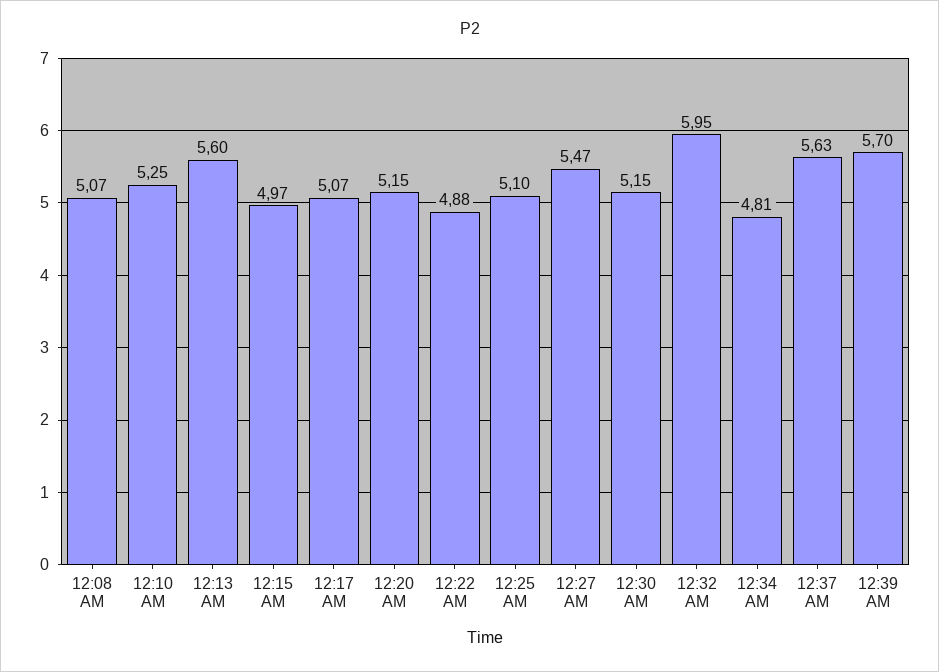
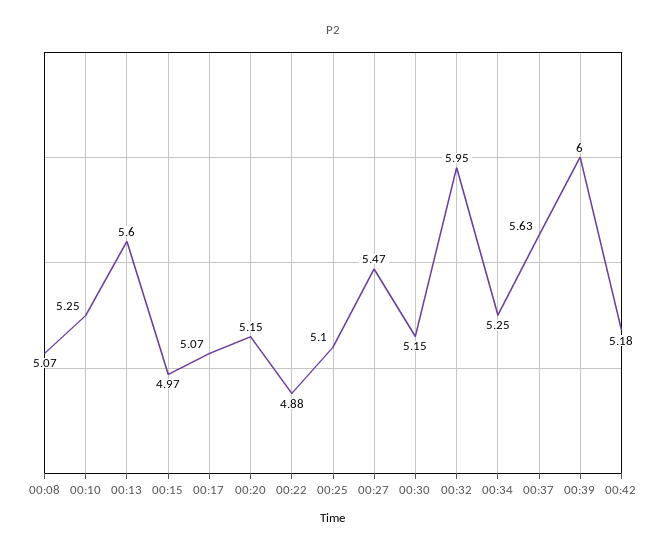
12:34 AM: 4.81 -> 5.25
12:39 AM: 5.7 -> 6
00:42: none -> 5.18

